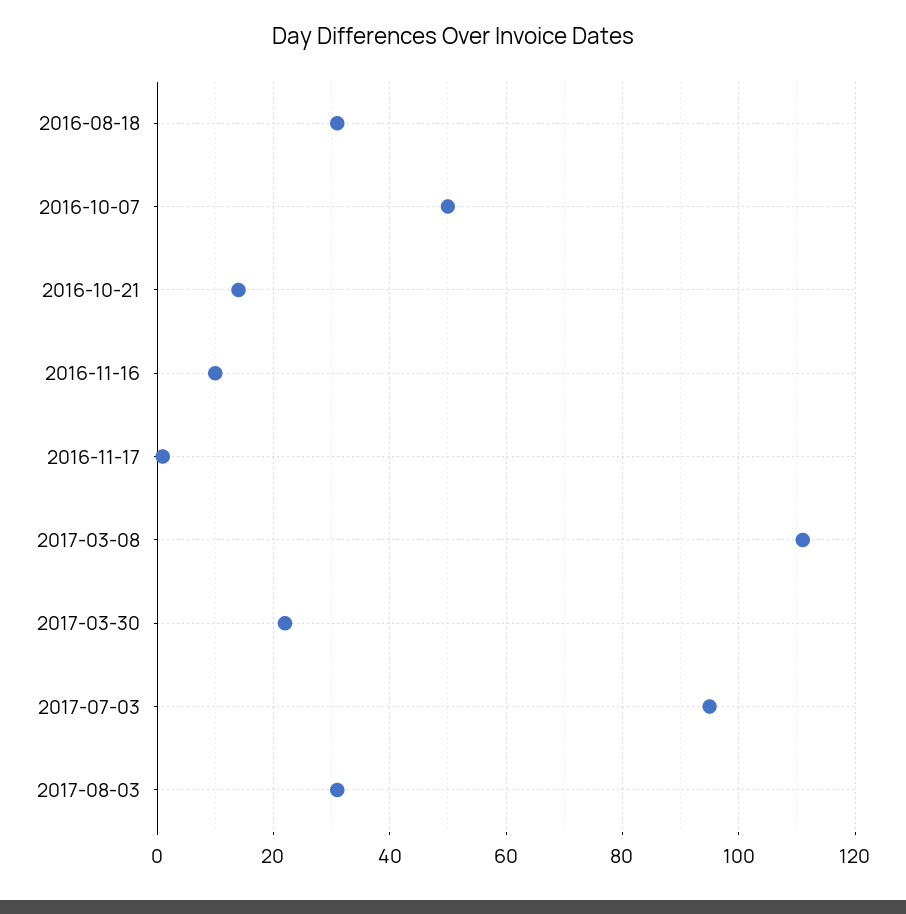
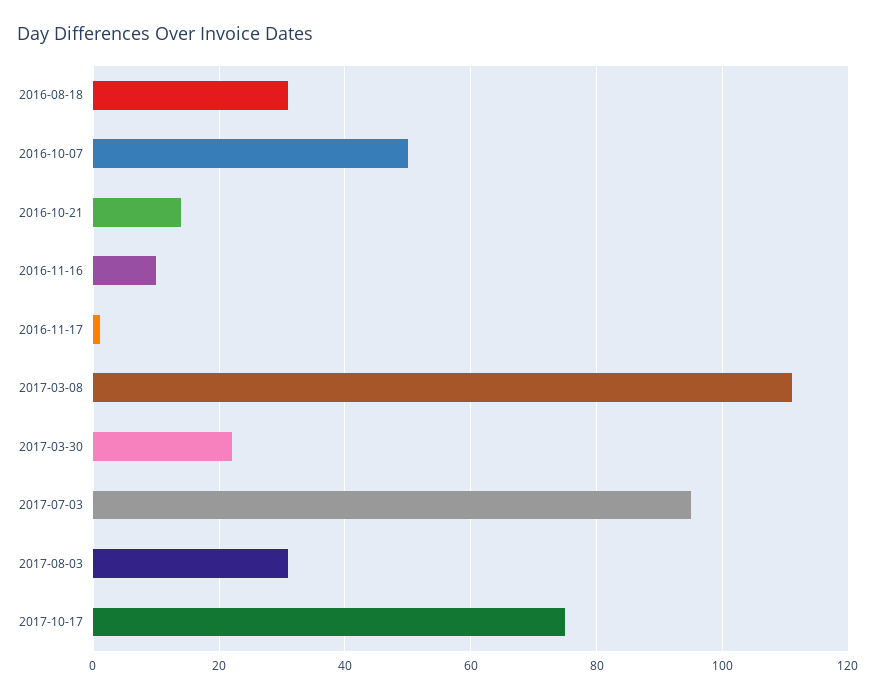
2017-10-17: none -> 75

